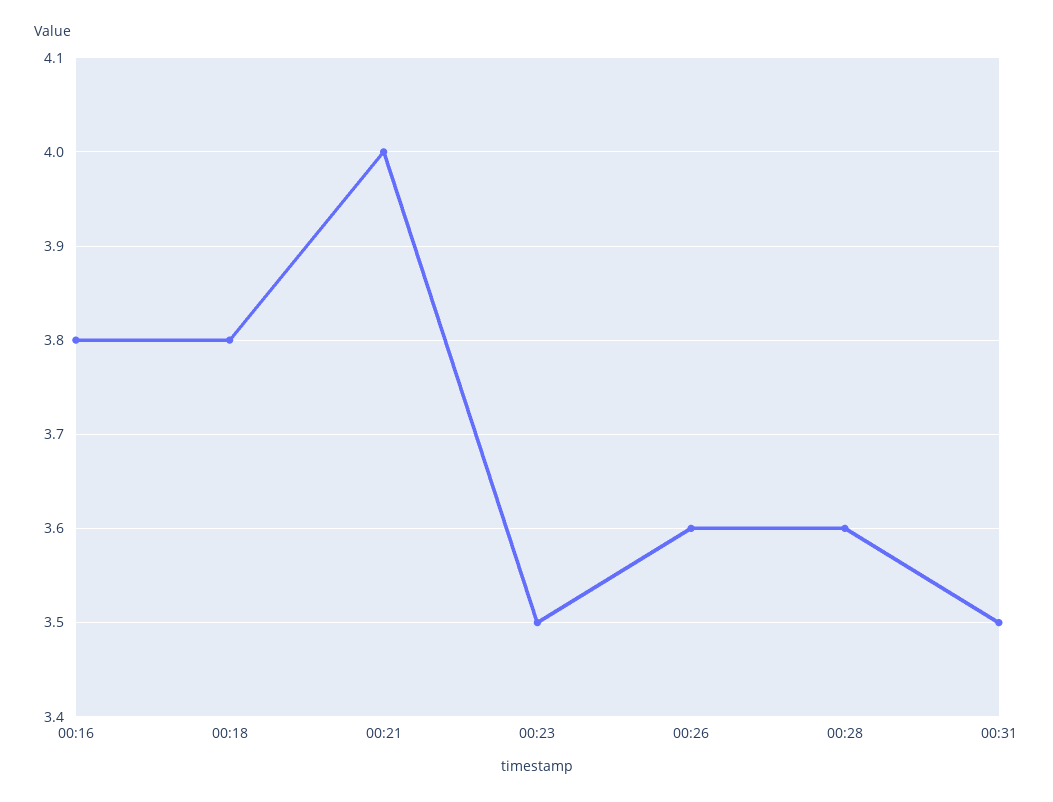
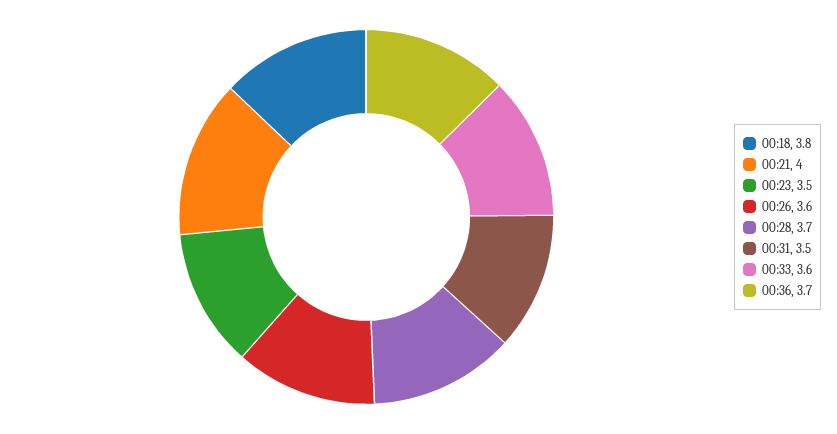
00:16: 3.8 -> none
00:28: 3.6 -> 3.7
00:33: none -> 3.6
00:36: none -> 3.7

